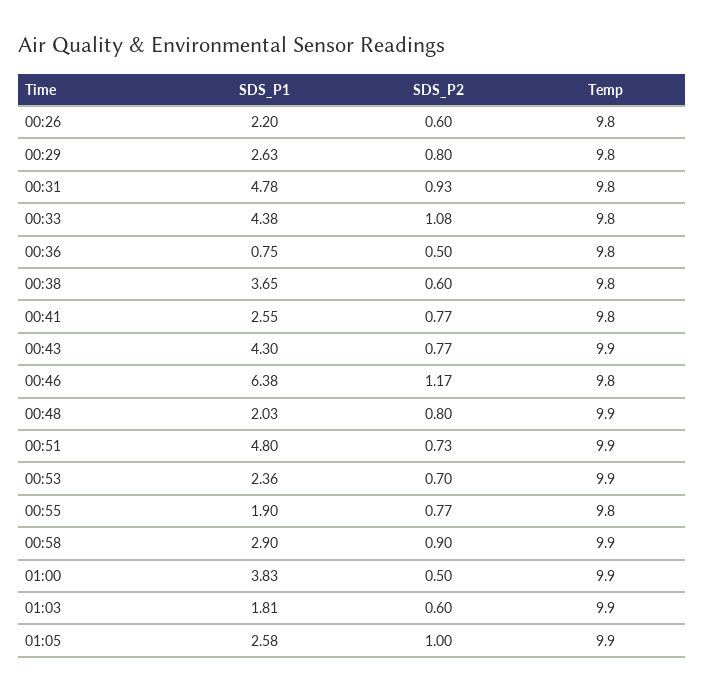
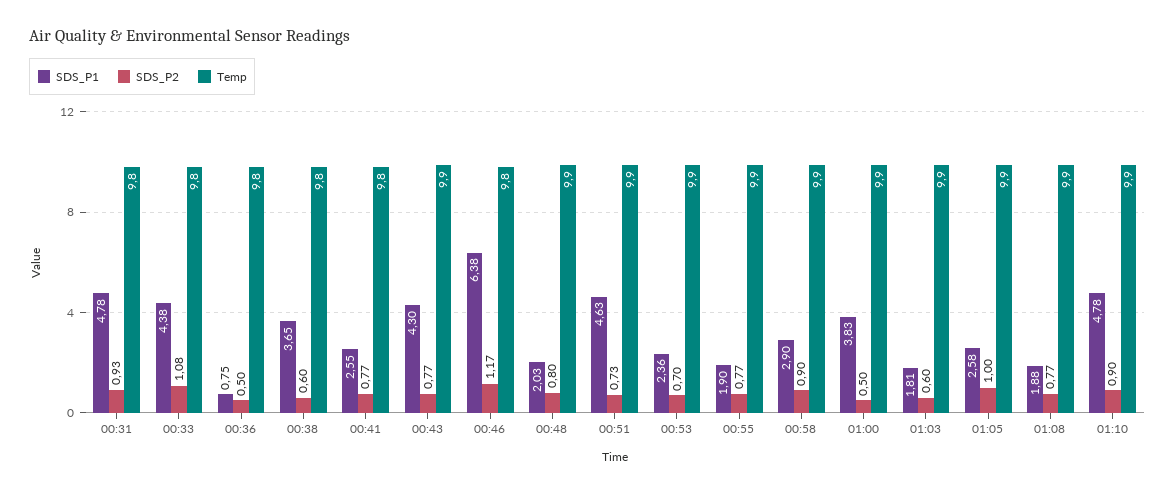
SDS_P1, 00:26: 2.2 -> none
SDS_P2, 00:26: 0.6 -> none
Temp, 00:26: 9.8 -> none
SDS_P1, 00:29: 2.63 -> none
SDS_P2, 00:29: 0.8 -> none
Temp, 00:29: 9.8 -> none
SDS_P1, 00:51: 4.8 -> 4.63
Temp, 00:55: 9.8 -> 9.9
SDS_P1, 01:08: none -> 1.88
SDS_P2, 01:08: none -> 0.77
Temp, 01:08: none -> 9.9
SDS_P1, 01:10: none -> 4.78
SDS_P2, 01:10: none -> 0.9
Temp, 01:10: none -> 9.9

